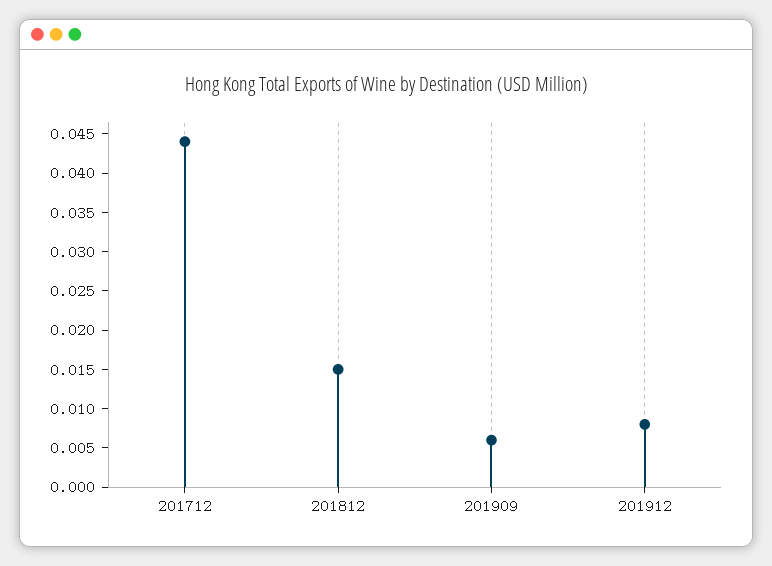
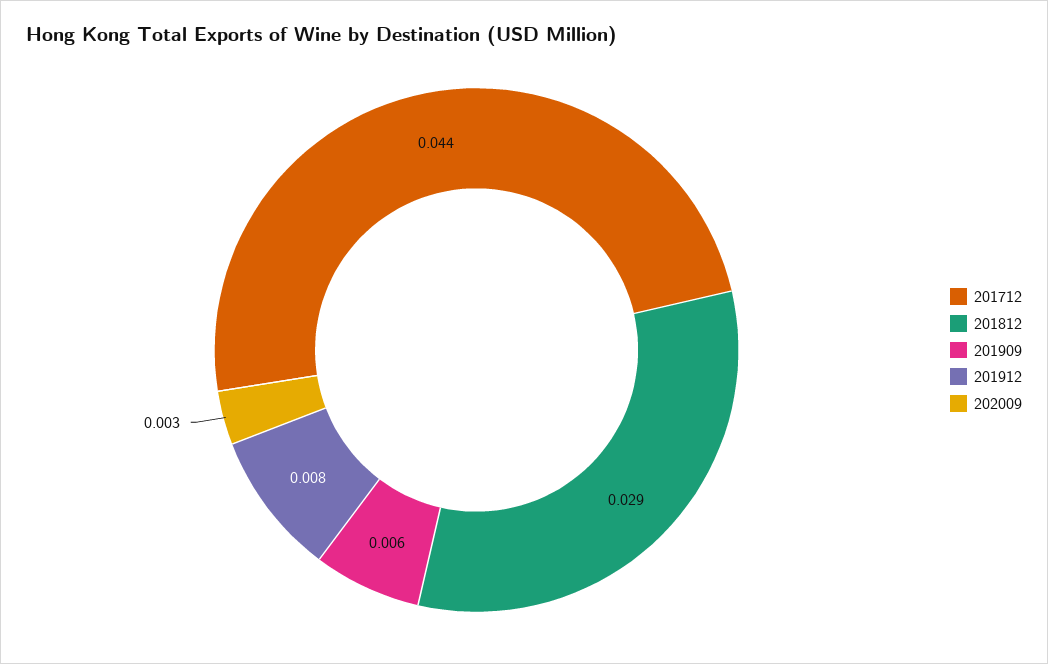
201812: 0.015 -> 0.029
202009: none -> 0.003

